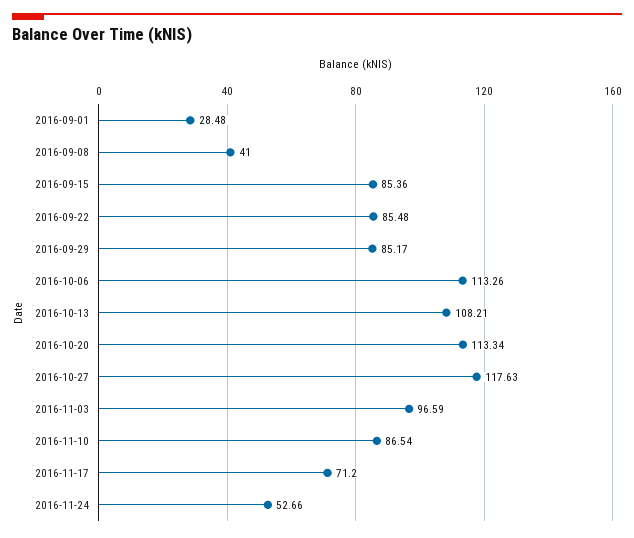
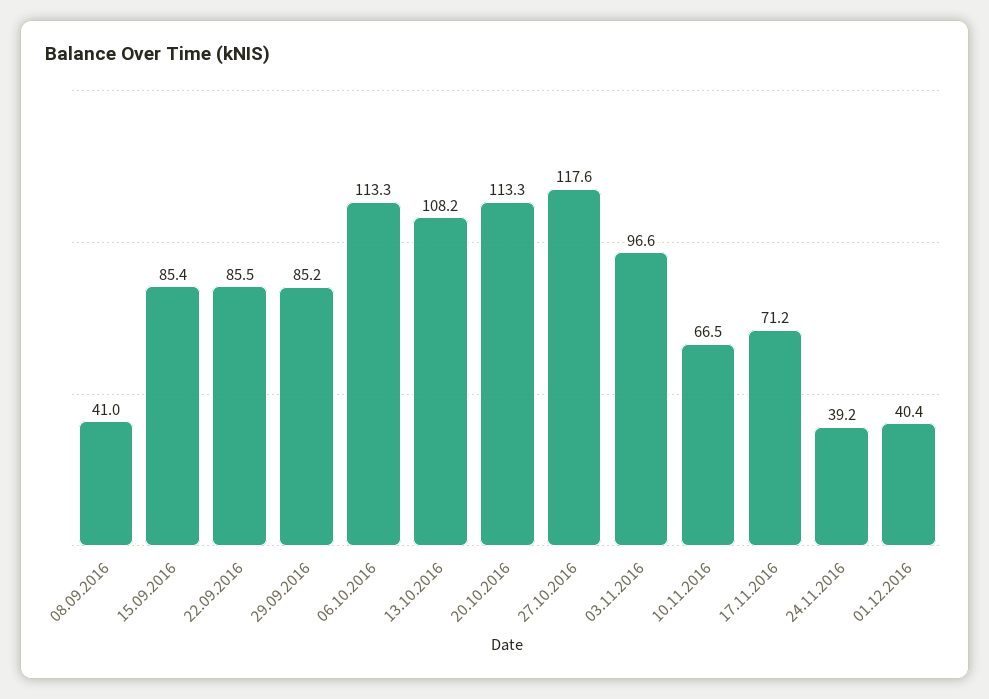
2016-09-01: 28.48 -> none
2016-11-10: 86.54 -> 66.5
2016-11-24: 52.66 -> 39.2
01.12.2016: none -> 40.4

